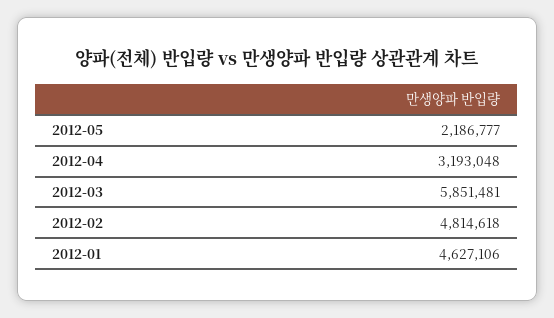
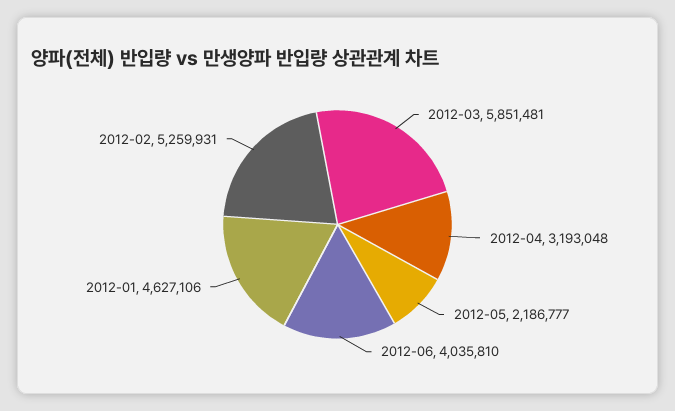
2012-02: 4814618 -> 5259931
2012-06: none -> 4035810

